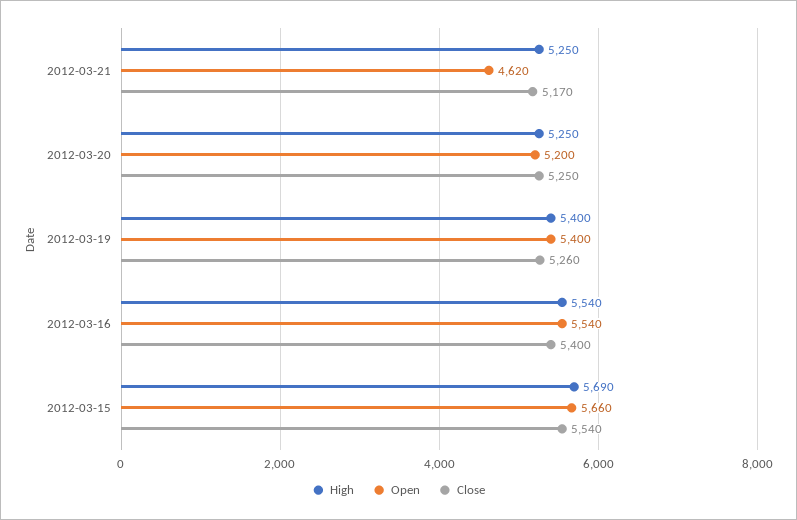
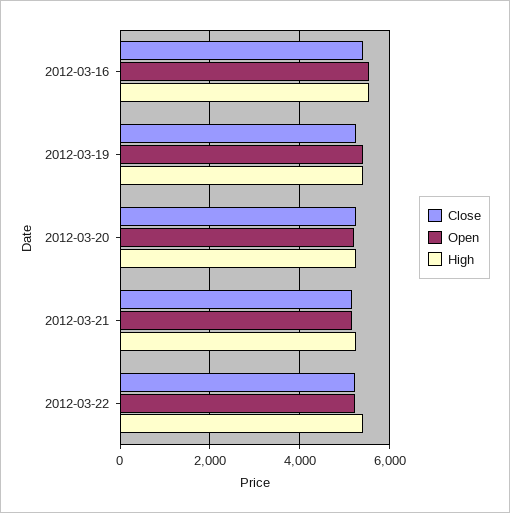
Open, 2012-03-21: 4620 -> 5200
High, 2012-03-15: 5690 -> none
Open, 2012-03-15: 5660 -> none
Close, 2012-03-15: 5540 -> none
Close, 2012-03-22: none -> 5200
Open, 2012-03-22: none -> 5200
High, 2012-03-22: none -> 5400

